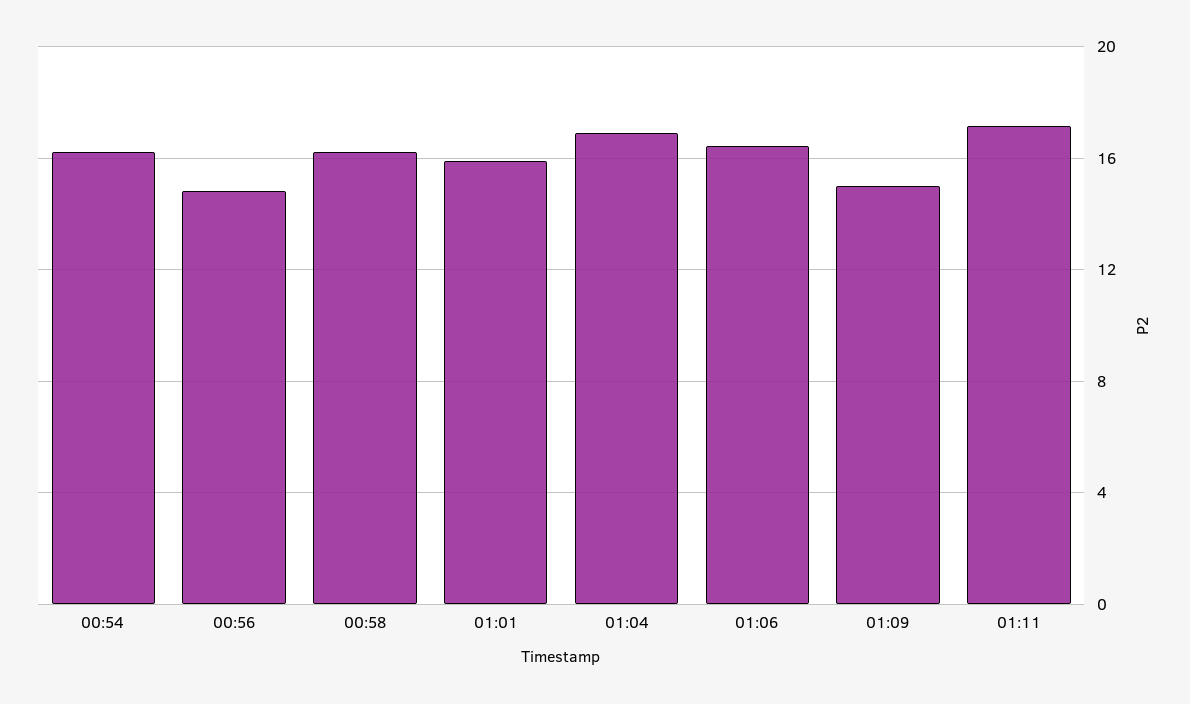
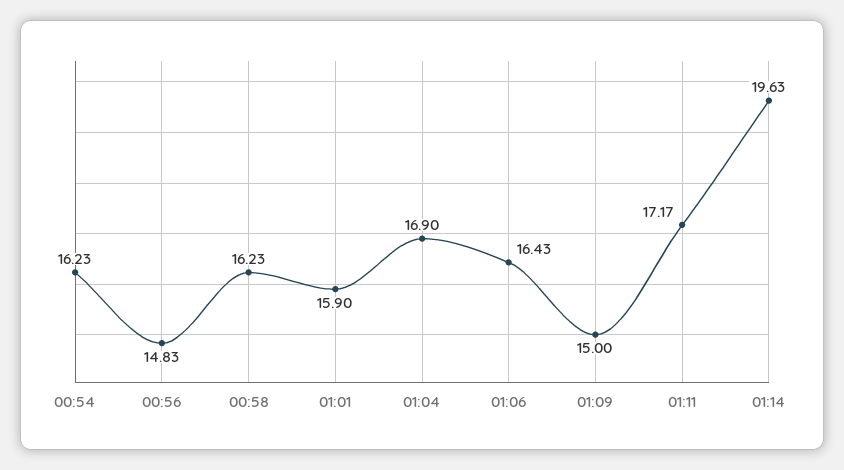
01:14: none -> 19.63

